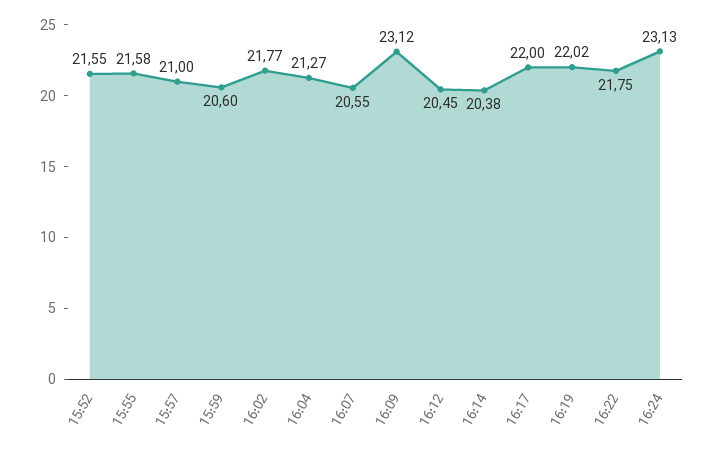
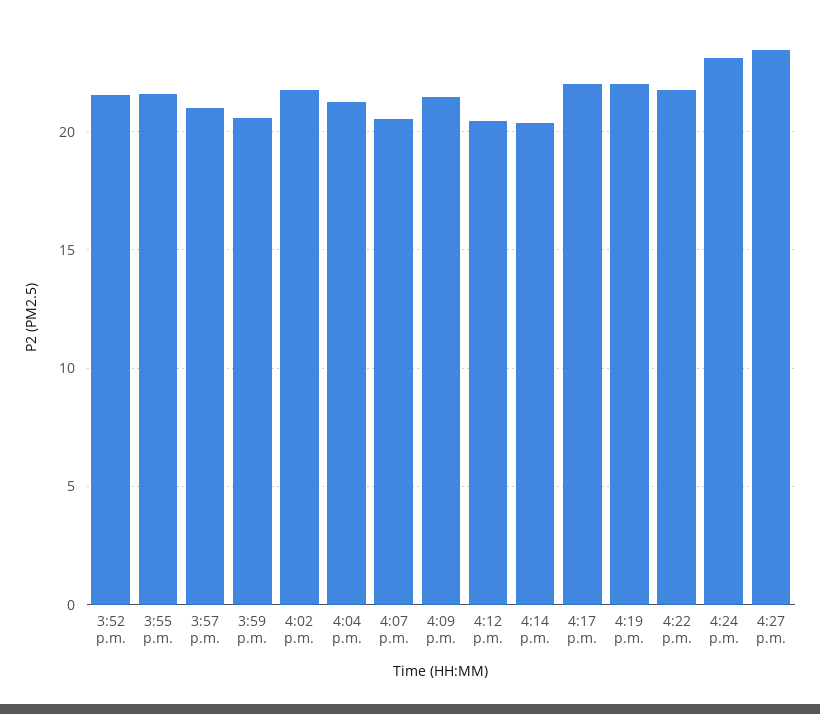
16:09: 23.12 -> 21.5
4:27 p.m.: none -> 23.5

